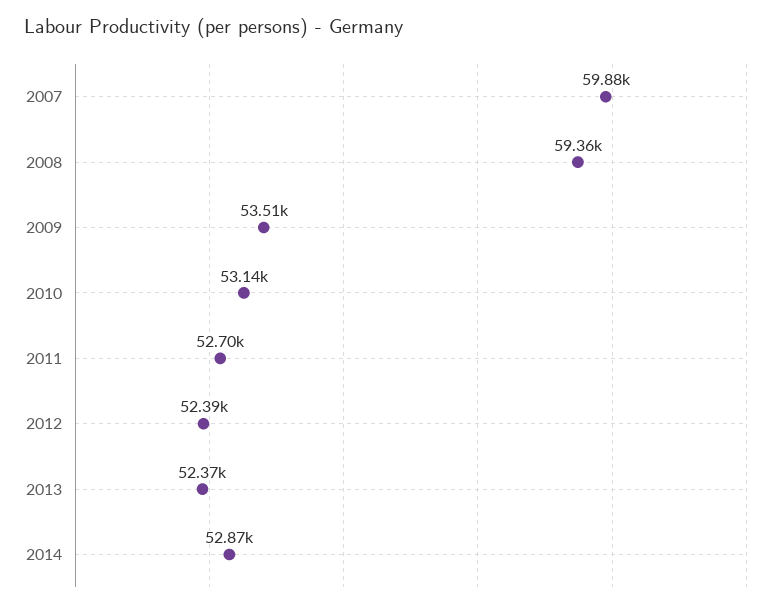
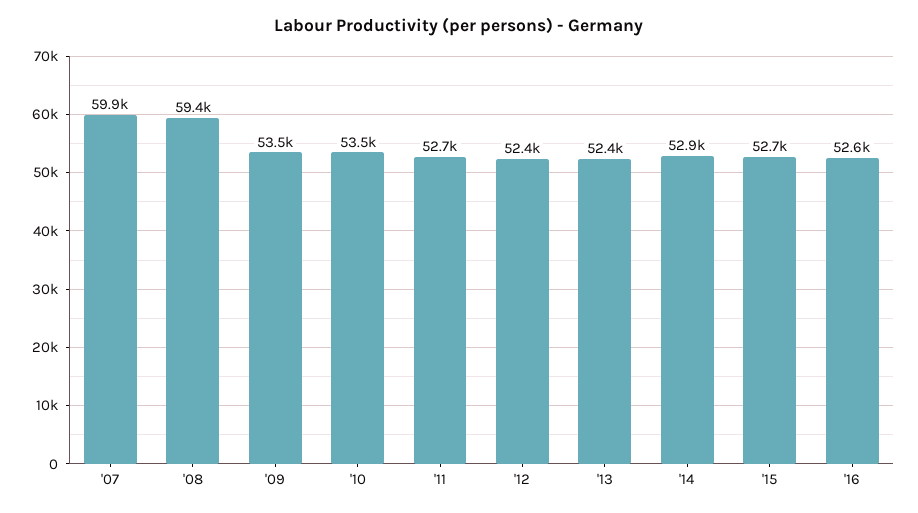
2010: 53140 -> 53500
'15: none -> 52700
'16: none -> 52600

